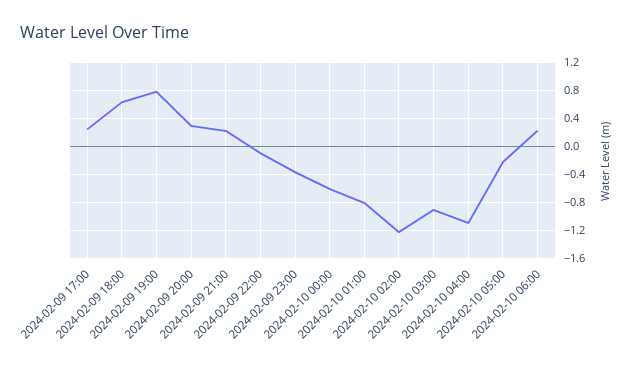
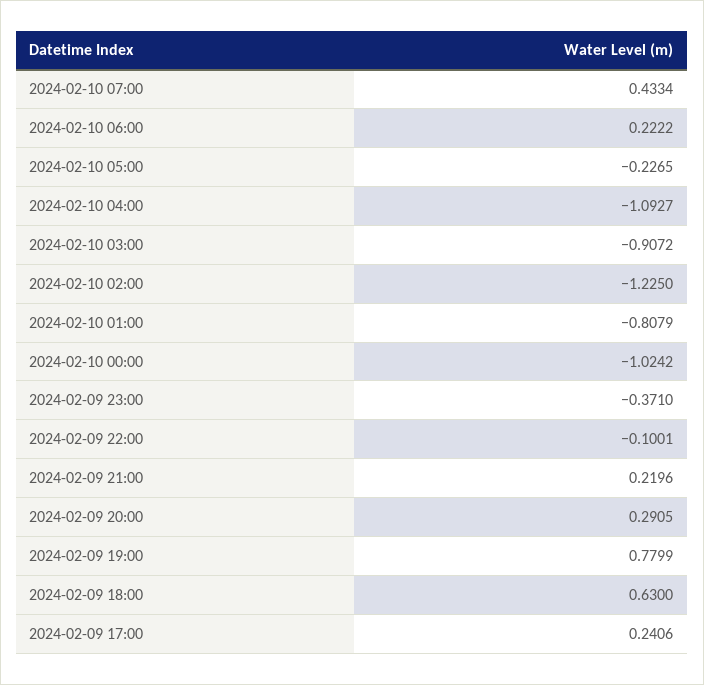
2024-02-10 00:00: -0.6 -> -1.0242
2024-02-10 07:00: none -> 0.4334

